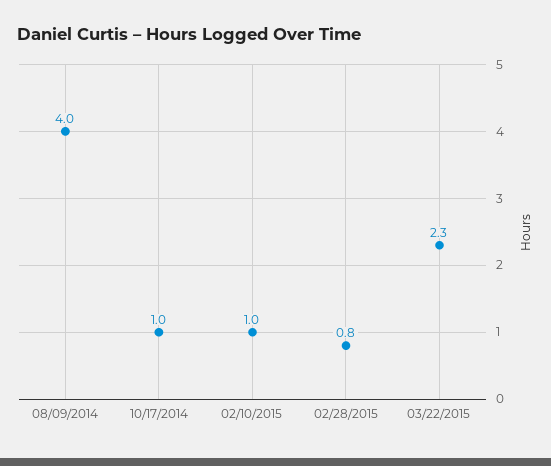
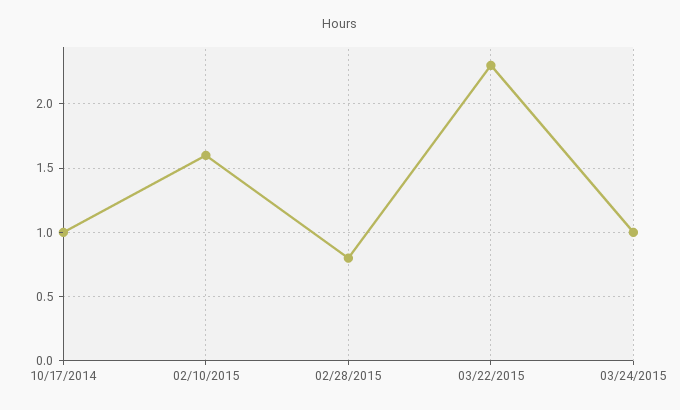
08/09/2014: 4 -> none
02/10/2015: 1 -> 1.6
03/24/2015: none -> 1

